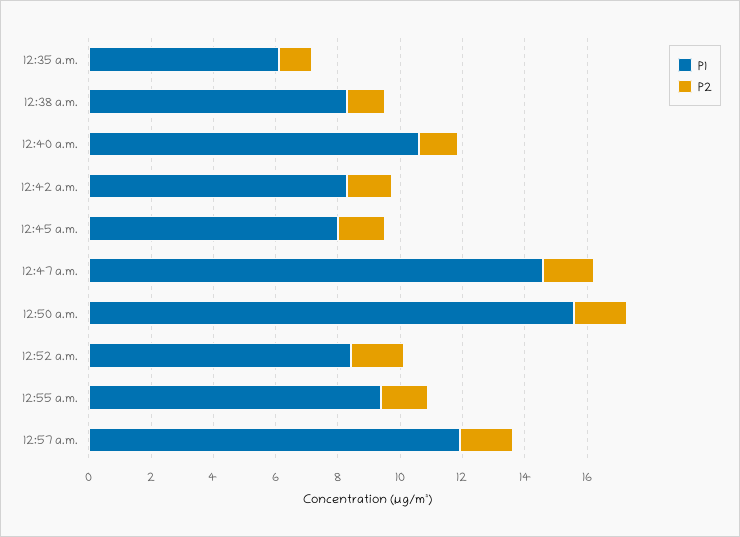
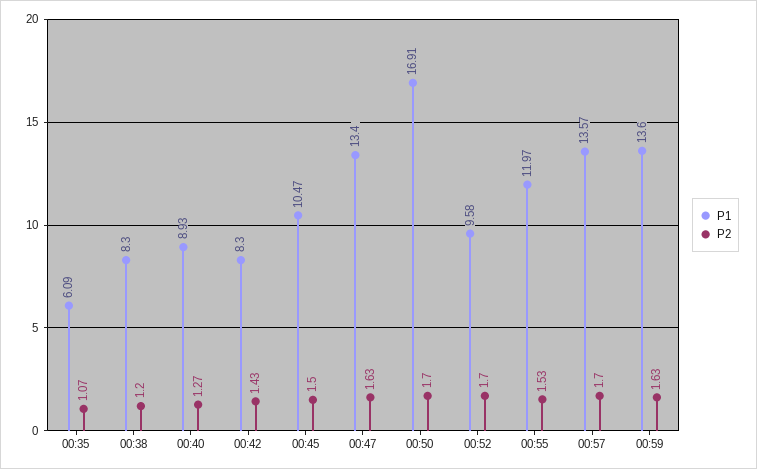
P1, 12:40 a.m.: 10.5 -> 8.93
P1, 12:45 a.m.: 8 -> 10.47
P1, 12:47 a.m.: 14.5 -> 13.4
P1, 12:50 a.m.: 15.5 -> 16.91
P1, 12:52 a.m.: 8.5 -> 9.58
P1, 12:55 a.m.: 9.5 -> 11.97
P1, 12:57 a.m.: 12 -> 13.57
P1, 00:59: none -> 13.6
P2, 00:59: none -> 1.63

